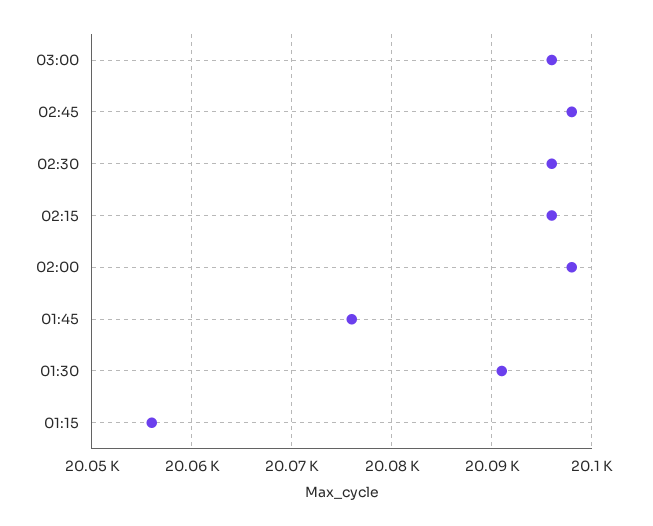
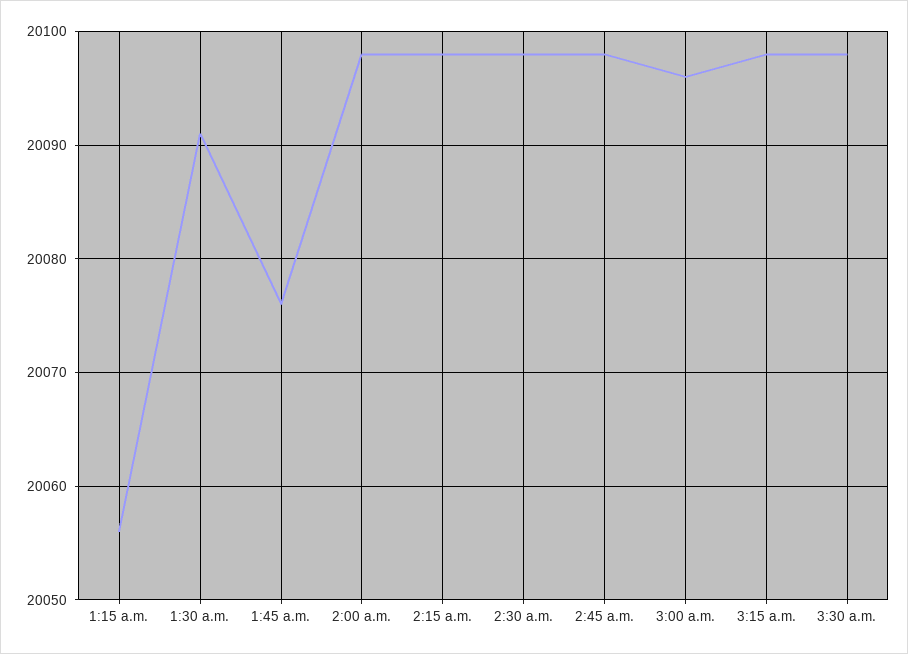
02:30: 20096 -> 20098
02:15: 20096 -> 20098
3:15 a.m.: none -> 20098
3:30 a.m.: none -> 20098

